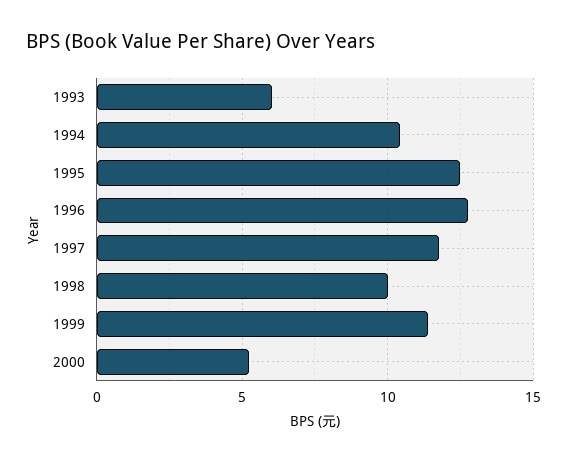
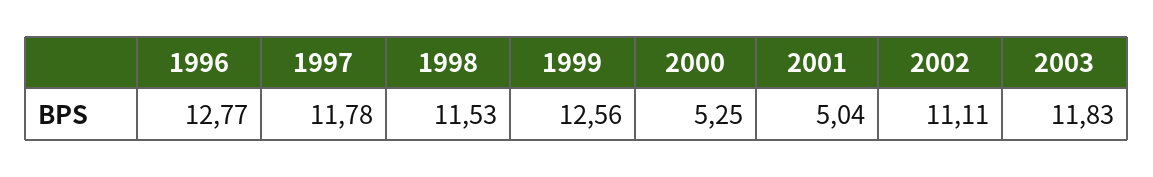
1993: 6 -> none
1994: 10.5 -> none
1995: 12.5 -> none
1998: 10 -> 11.53
1999: 11.5 -> 12.56
2001: none -> 5.04
2002: none -> 11.11
2003: none -> 11.83

